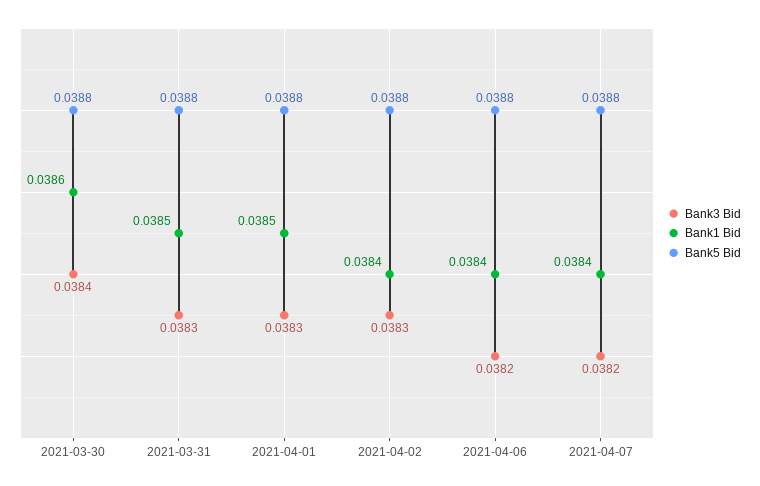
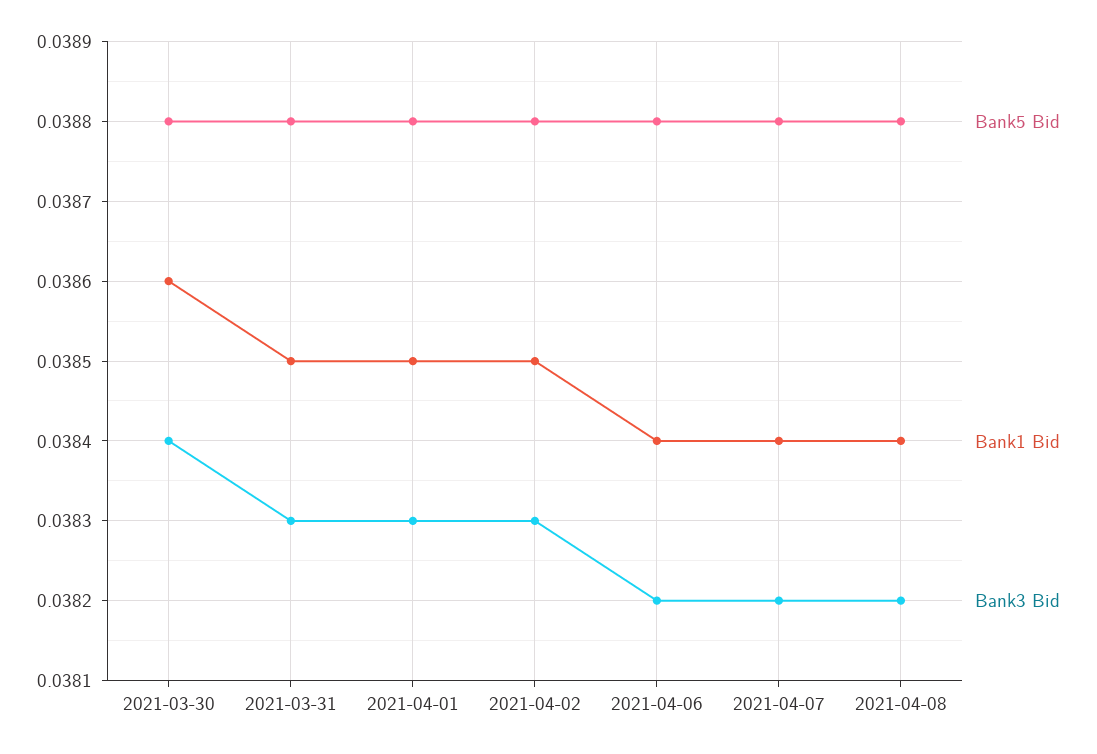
Bank1 Bid, 2021-04-02: 0.0384 -> 0.0385
Bank5 Bid, 2021-04-08: none -> 0.0388
Bank1 Bid, 2021-04-08: none -> 0.0384
Bank3 Bid, 2021-04-08: none -> 0.0382

